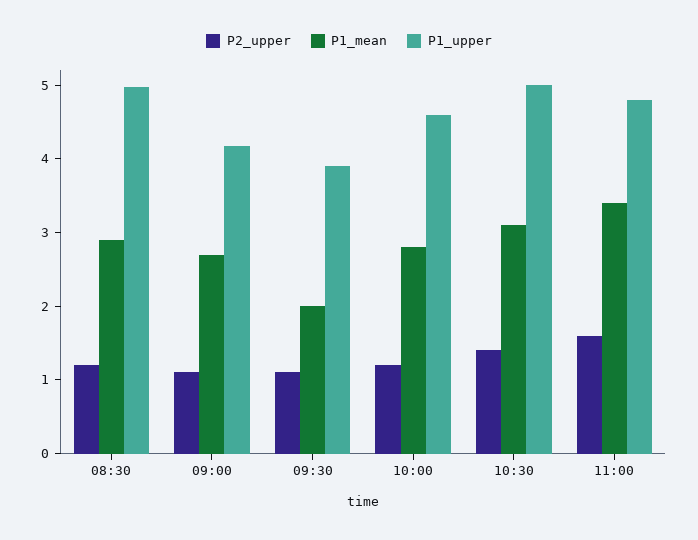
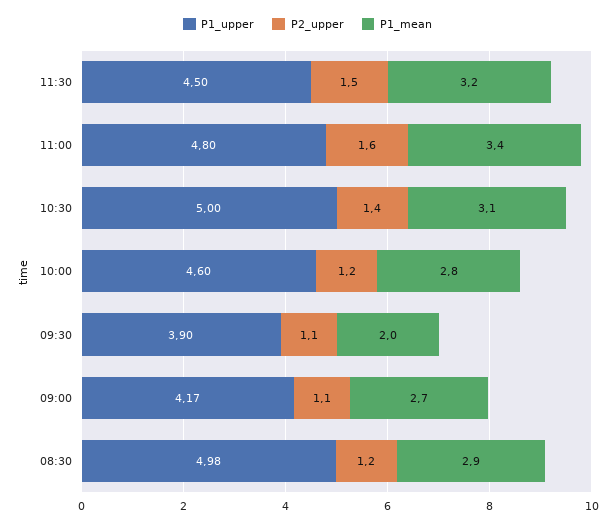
P1_upper, 11:30: none -> 4.5
P2_upper, 11:30: none -> 1.5
P1_mean, 11:30: none -> 3.2

